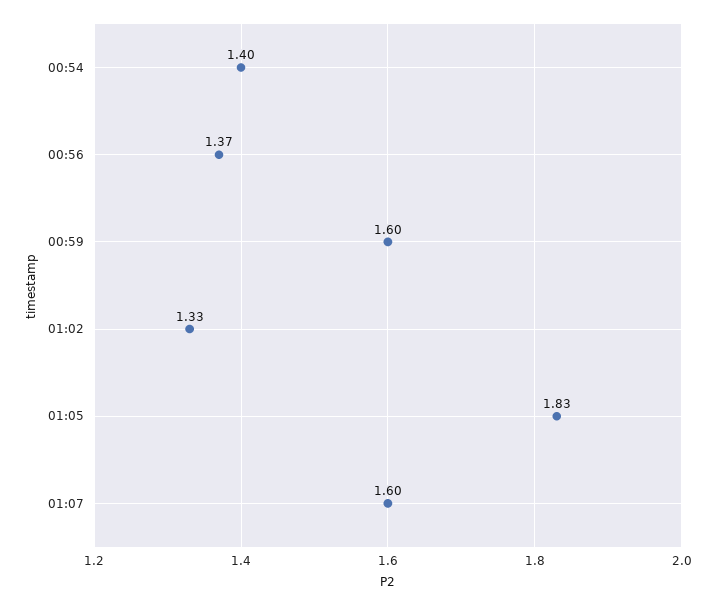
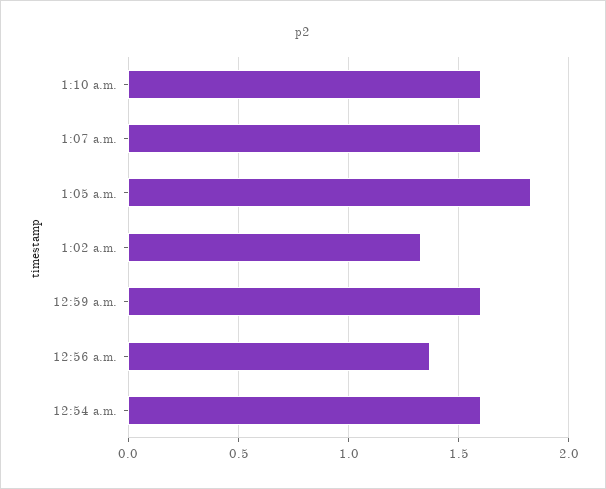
00:54: 1.4 -> 1.6
1:10 a.m.: none -> 1.6

